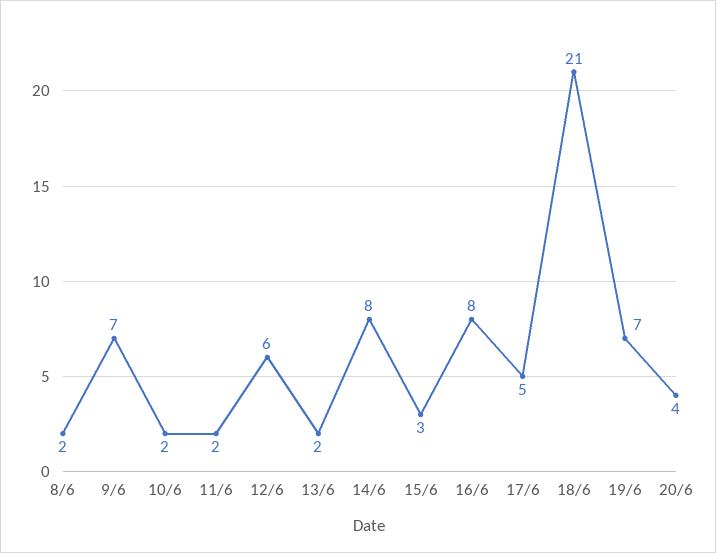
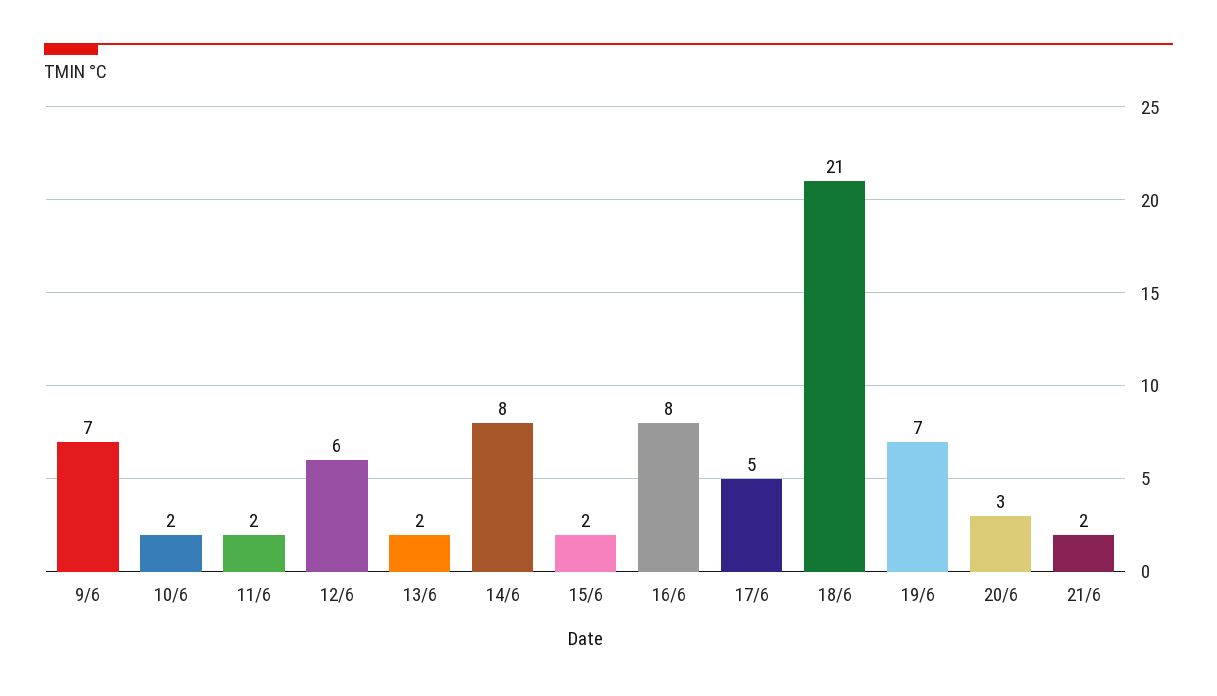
8/6: 2 -> none
15/6: 3 -> 2
20/6: 4 -> 3
21/6: none -> 2

